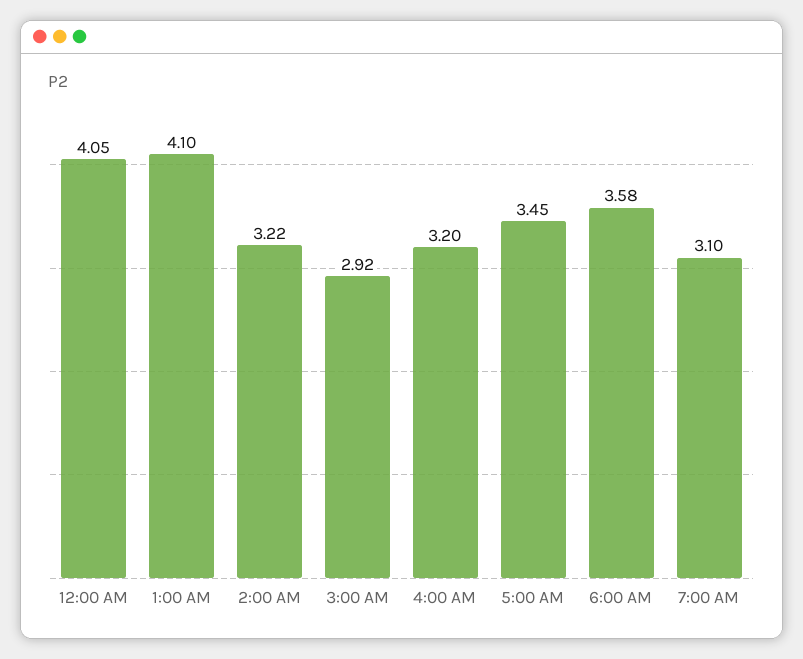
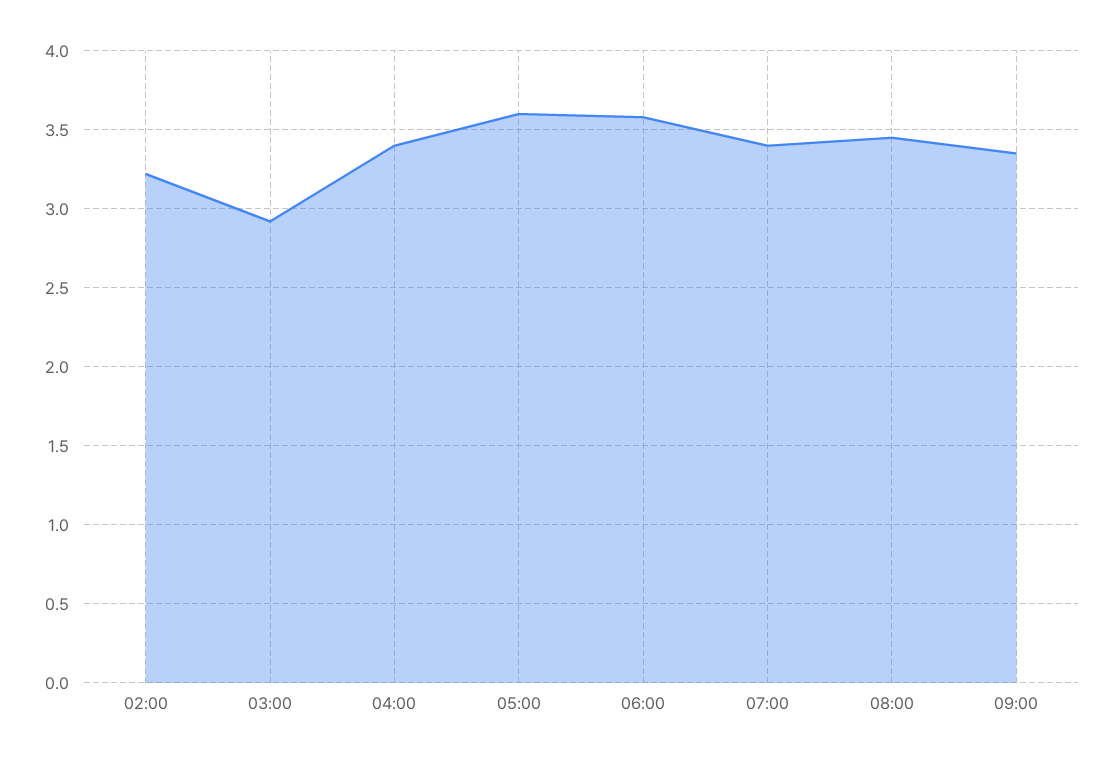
12:00 AM: 4.05 -> none
1:00 AM: 4.1 -> none
4:00 AM: 3.2 -> 3.4
5:00 AM: 3.45 -> 3.6
7:00 AM: 3.1 -> 3.4
08:00: none -> 3.45
09:00: none -> 3.35

